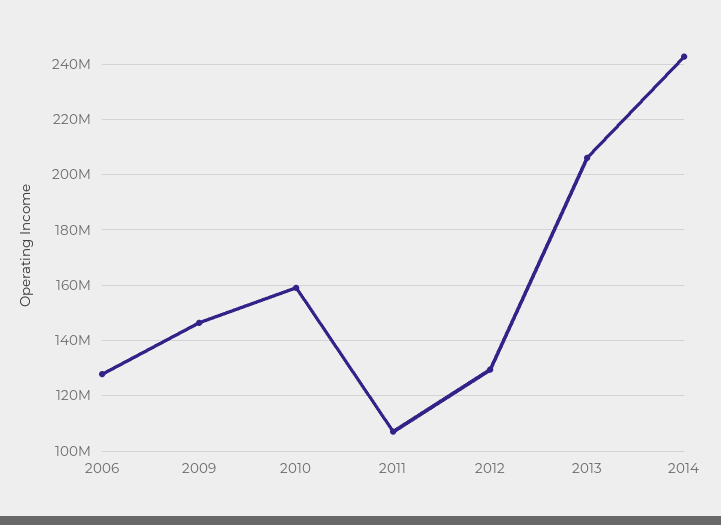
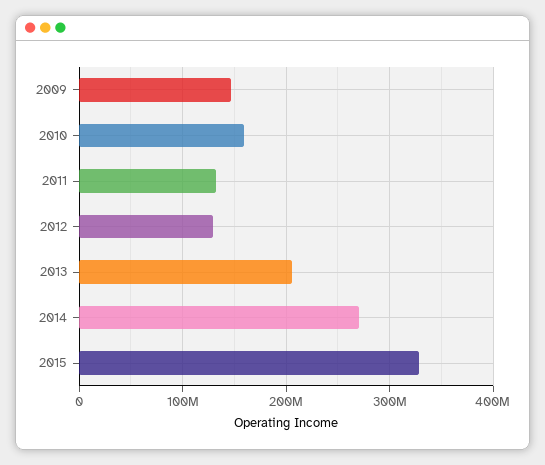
2006: 127500000 -> none
2011: 107500000 -> 130000000
2014: 242500000 -> 270000000
2015: none -> 330000000

